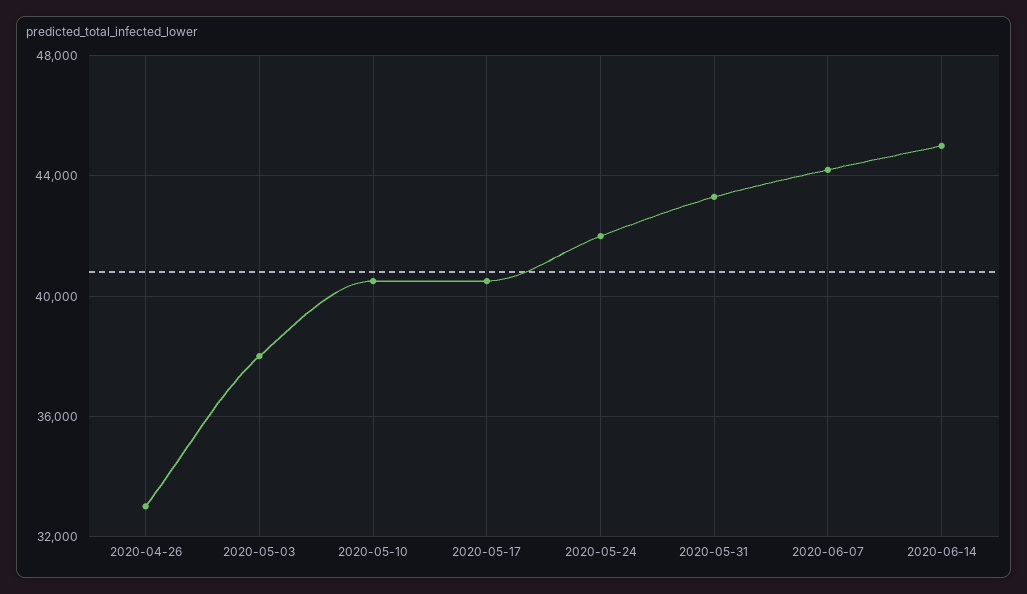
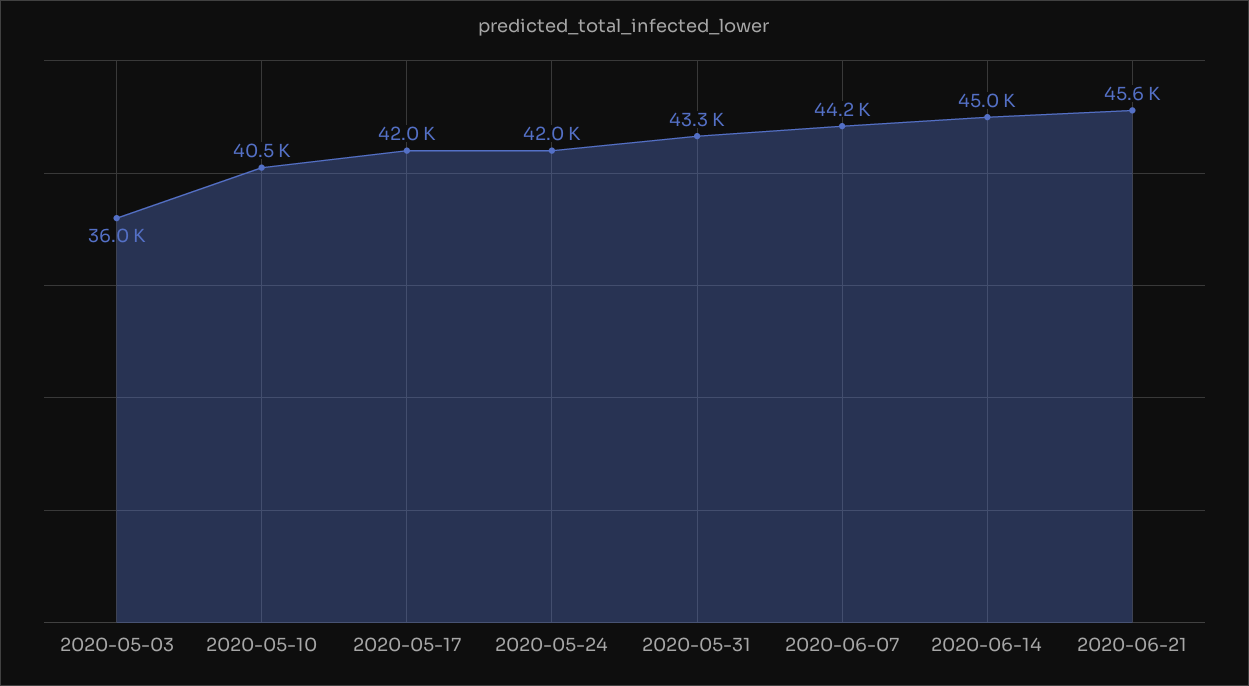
2020-04-26: 33000 -> none
2020-05-03: 38000 -> 36000
2020-05-17: 40500 -> 42000
2020-06-21: none -> 45600

